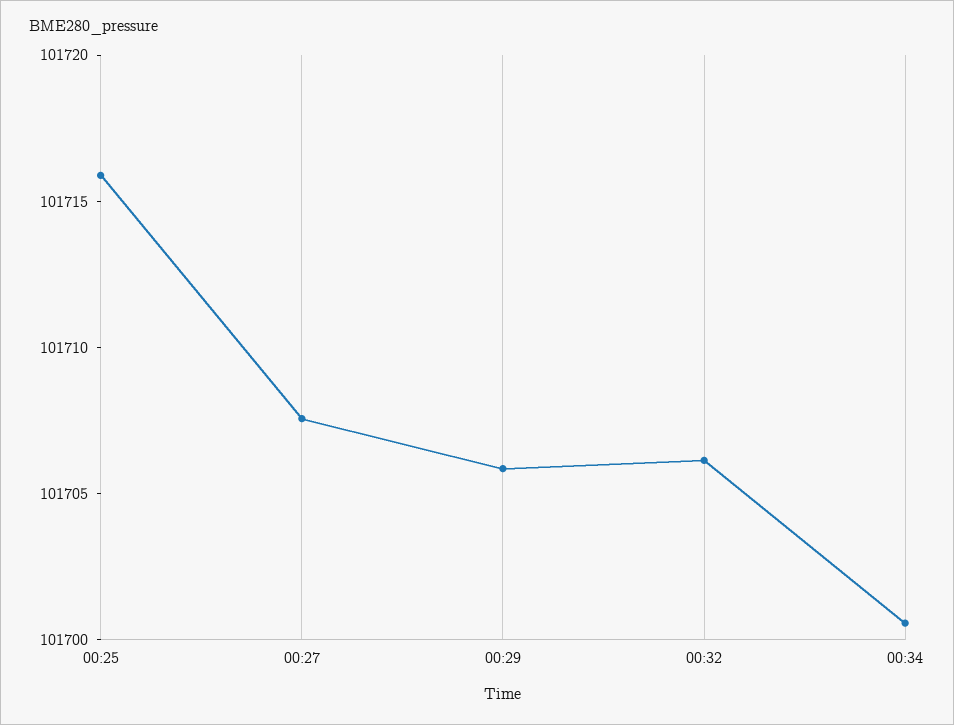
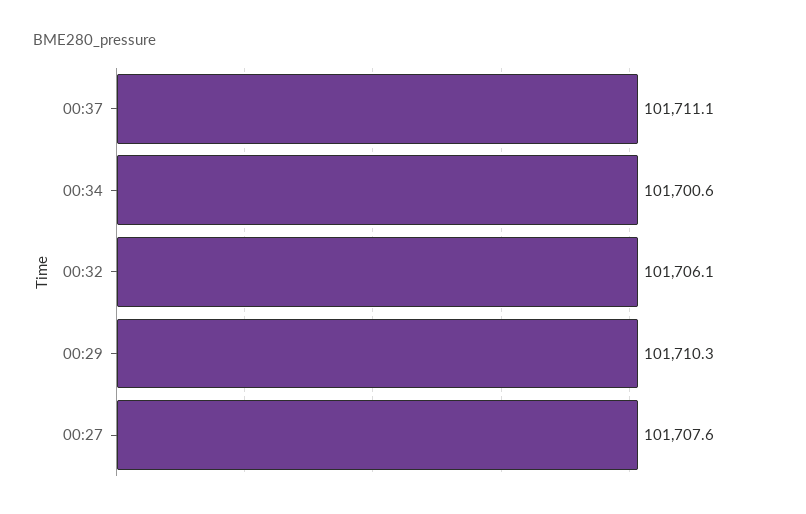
00:25: 101716 -> none
00:29: 101706 -> 101710.3
00:37: none -> 101711.1

